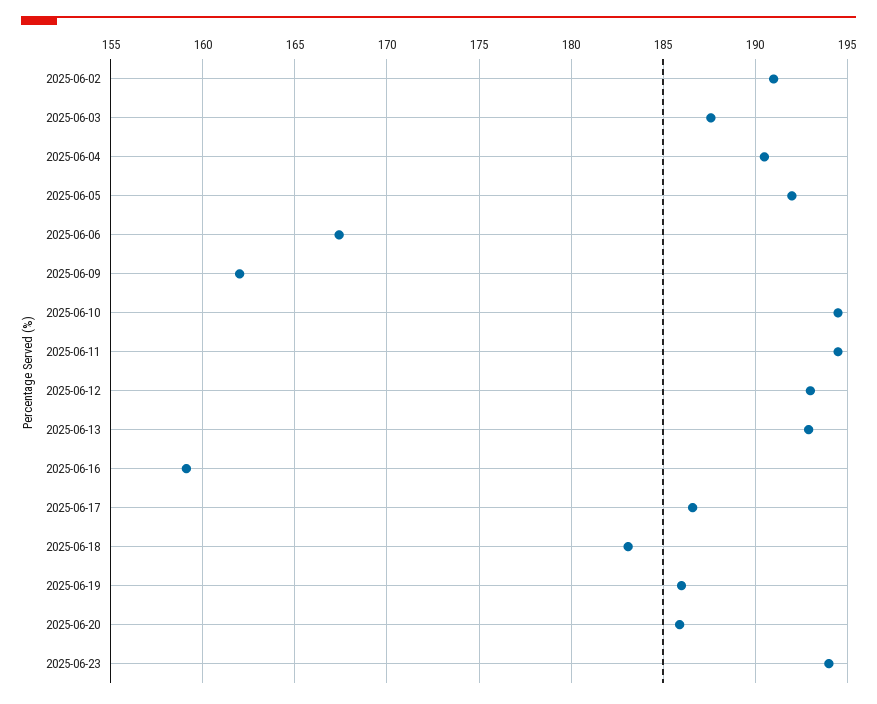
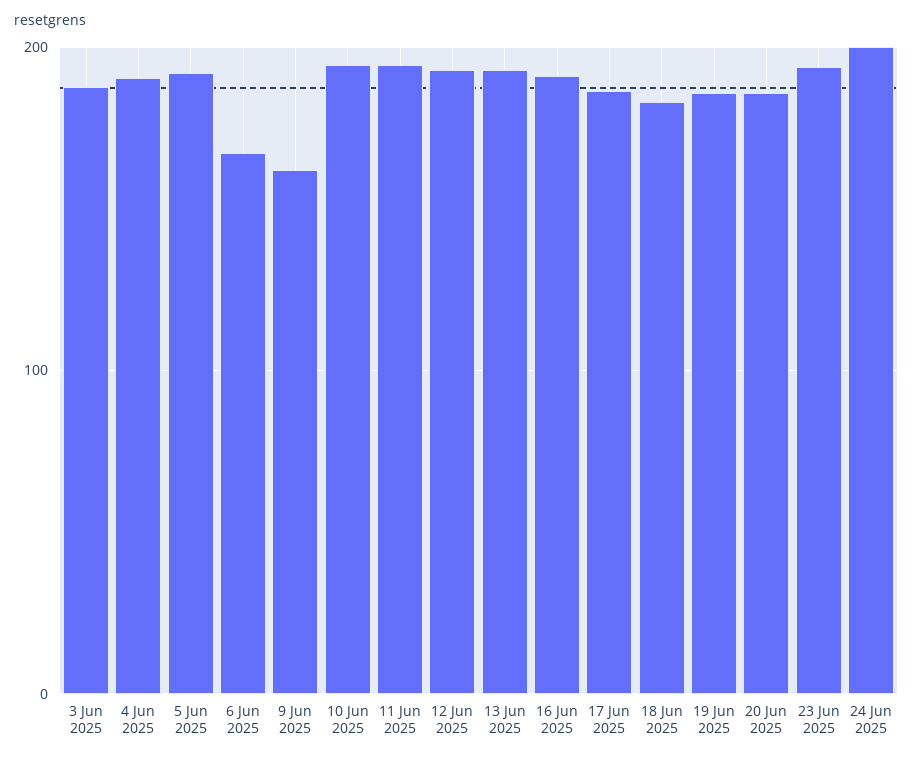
2025-06-02: 191 -> none
2025-06-16: 159 -> 190
24 Jun 2025: none -> 200

